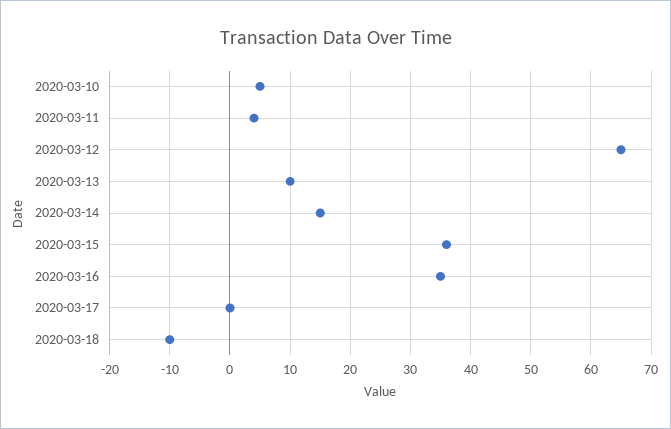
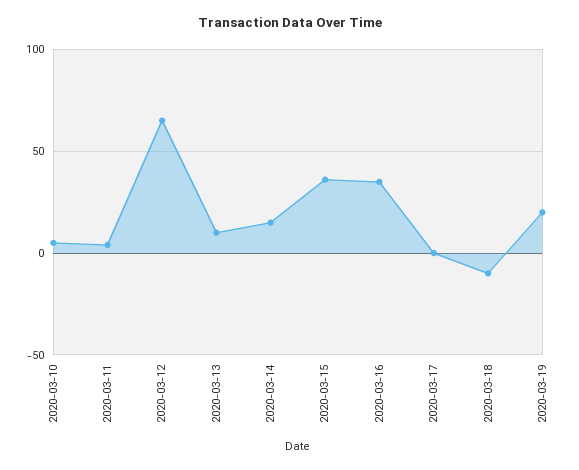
2020-03-19: none -> 20

